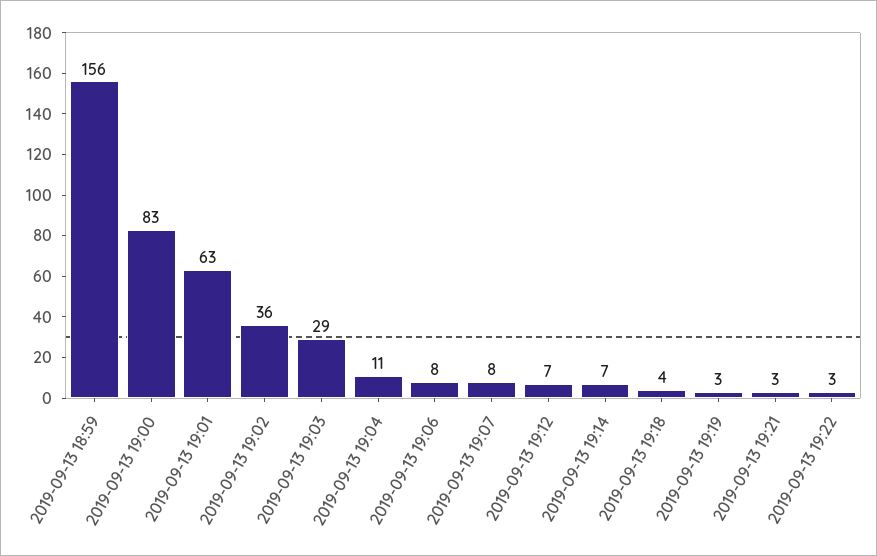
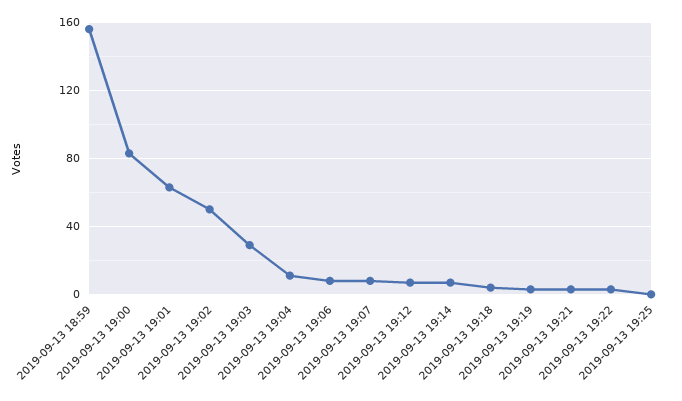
2019-09-13 19:02: 36 -> 50
2019-09-13 19:25: none -> 0

